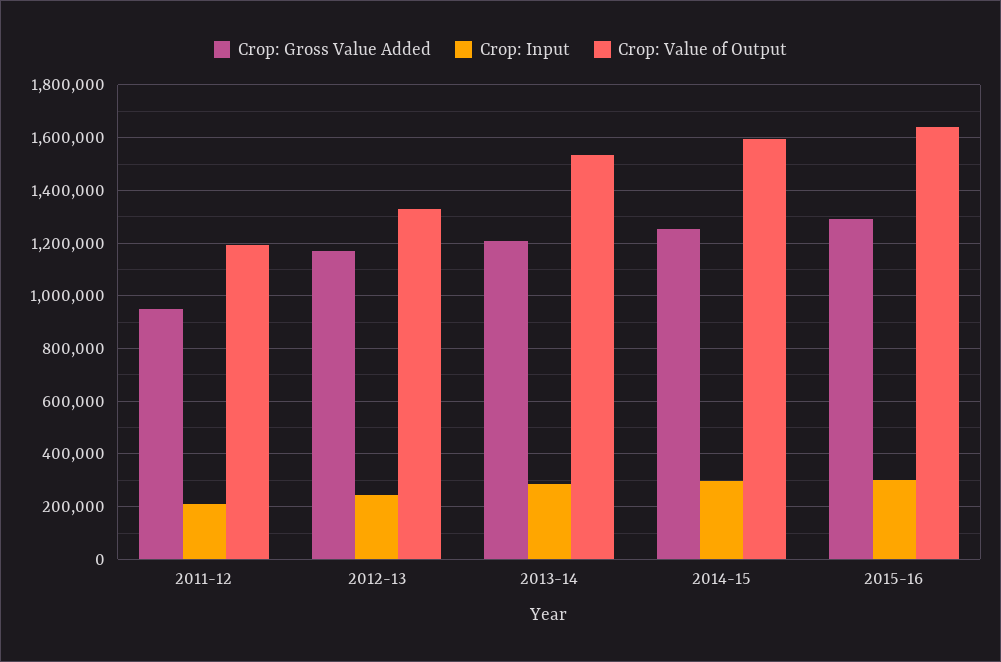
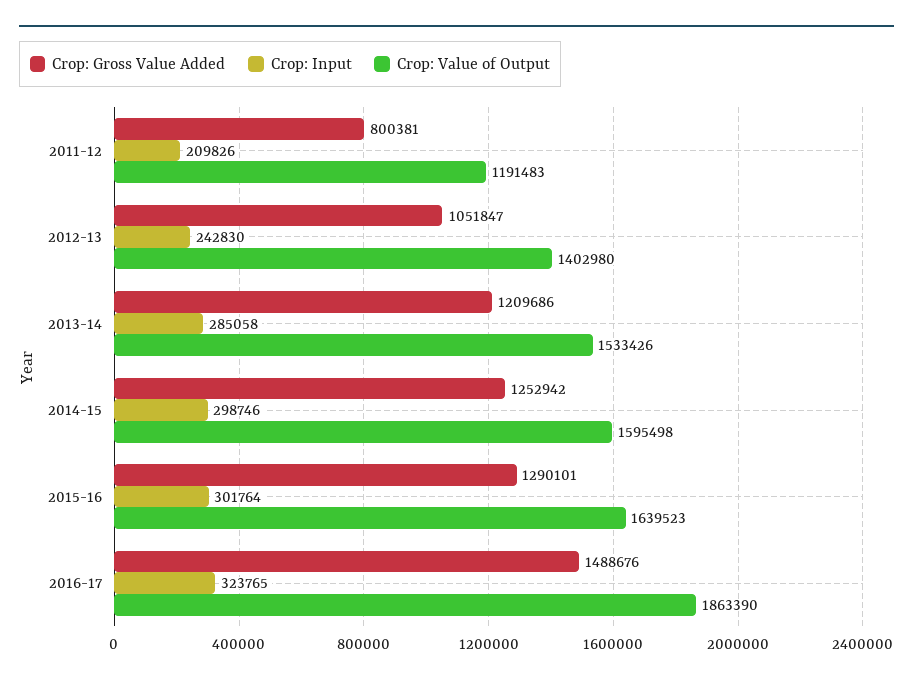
Crop: Gross Value Added, 2011-12: 950000 -> 800381
Crop: Gross Value Added, 2012-13: 1175000 -> 1051847
Crop: Value of Output, 2012-13: 1325000 -> 1402980
Crop: Gross Value Added, 2016-17: none -> 1488676
Crop: Input, 2016-17: none -> 323765
Crop: Value of Output, 2016-17: none -> 1863390

